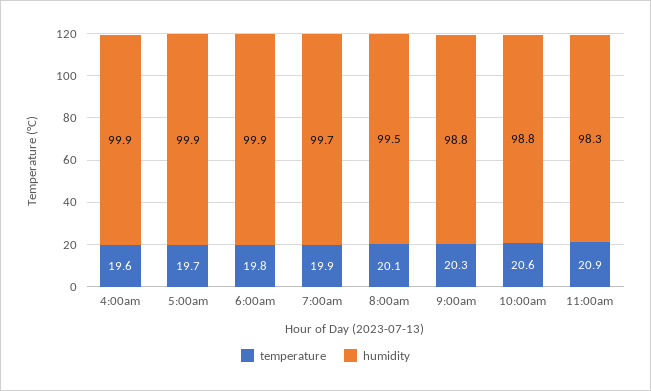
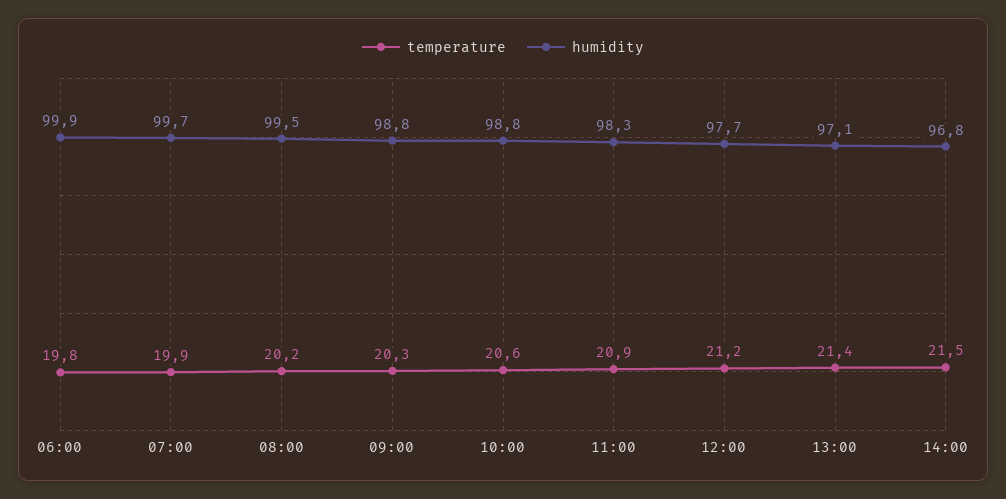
temperature, 4:00am: 19.6 -> none
humidity, 4:00am: 99.9 -> none
temperature, 5:00am: 19.7 -> none
humidity, 5:00am: 99.9 -> none
temperature, 8:00am: 20.1 -> 20.2
temperature, 12:00: none -> 21.2
humidity, 12:00: none -> 97.7
temperature, 13:00: none -> 21.4
humidity, 13:00: none -> 97.1
temperature, 14:00: none -> 21.5
humidity, 14:00: none -> 96.8

